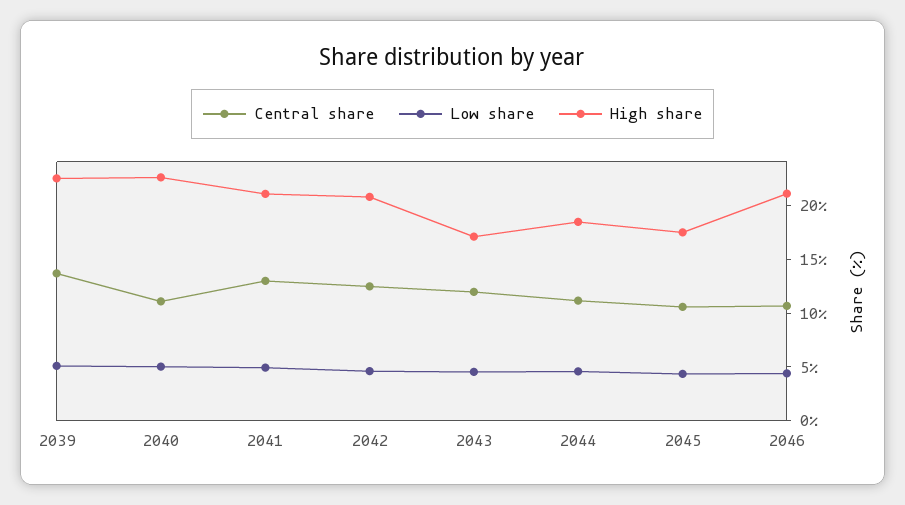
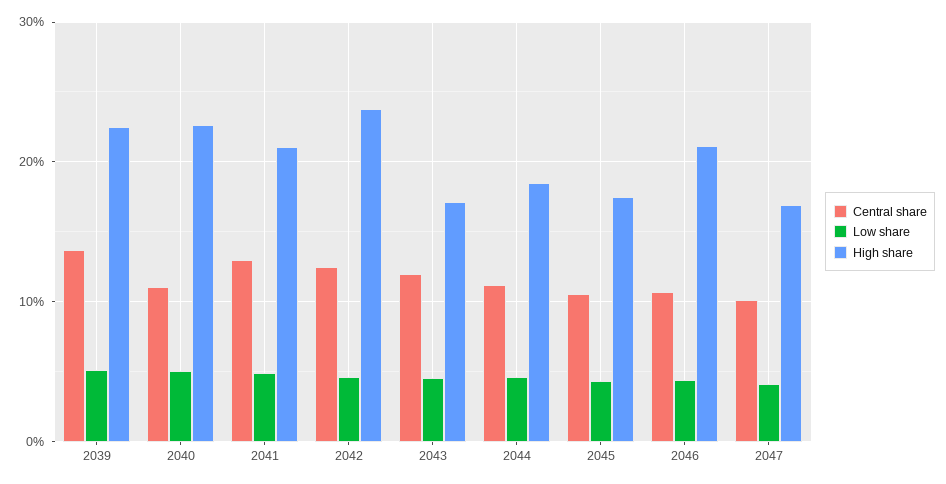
High share, 2042: 21 -> 24
Central share, 2047: none -> 10
Low share, 2047: none -> 4
High share, 2047: none -> 17

